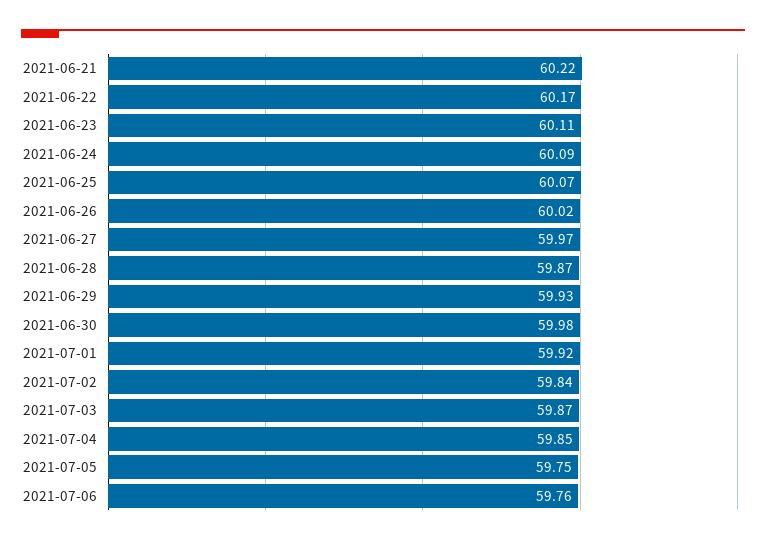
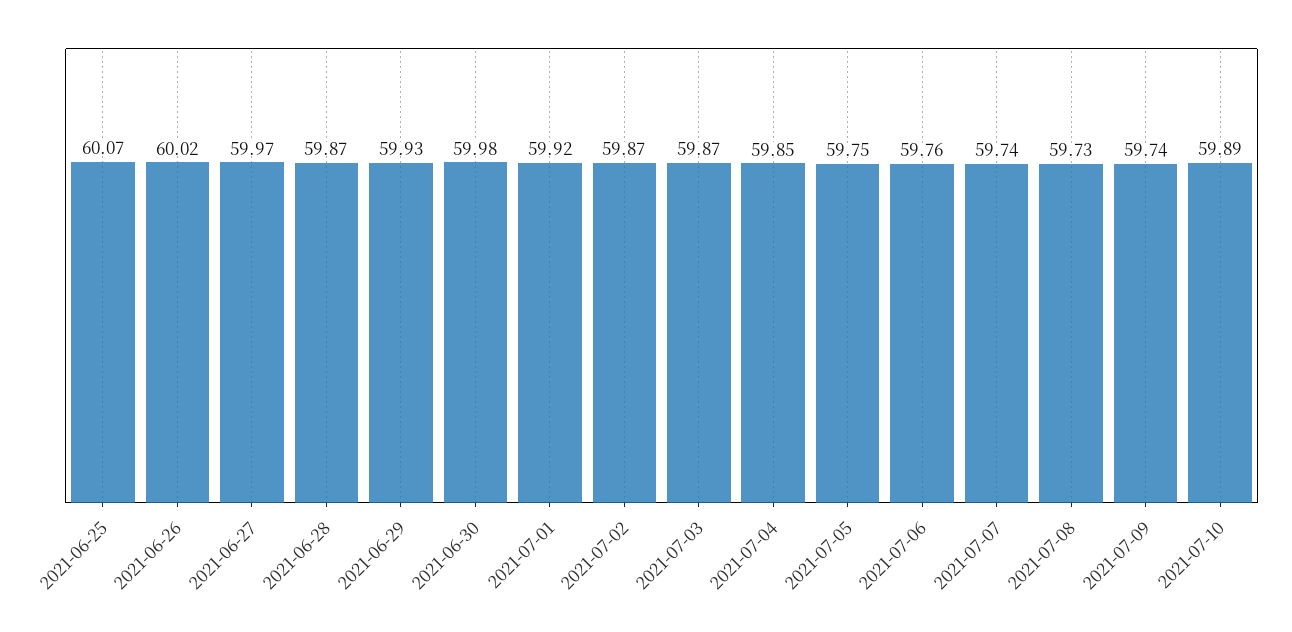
2021-06-21: 60.22 -> none
2021-06-22: 60.17 -> none
2021-06-23: 60.11 -> none
2021-06-24: 60.09 -> none
2021-07-02: 59.84 -> 59.87
2021-07-07: none -> 59.74
2021-07-08: none -> 59.73
2021-07-09: none -> 59.74
2021-07-10: none -> 59.89

